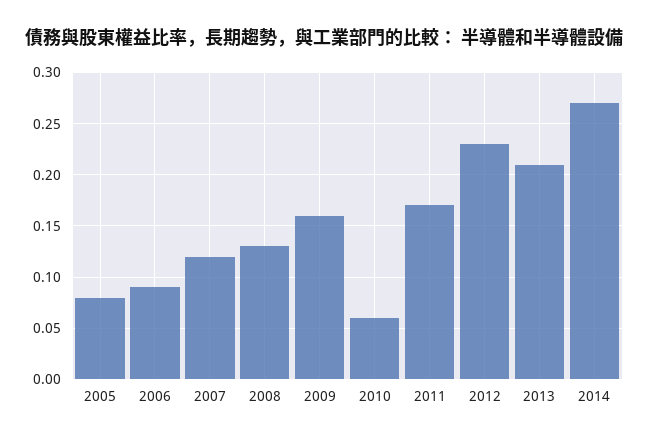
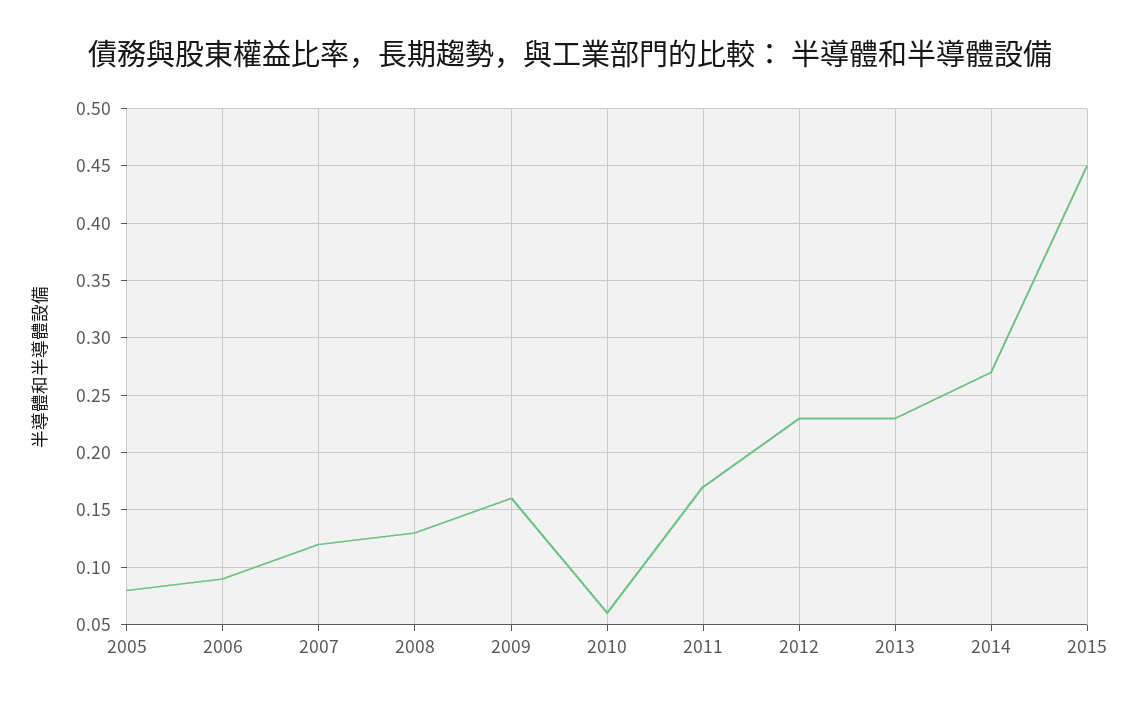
2013: 0.21 -> 0.23
2015: none -> 0.45

